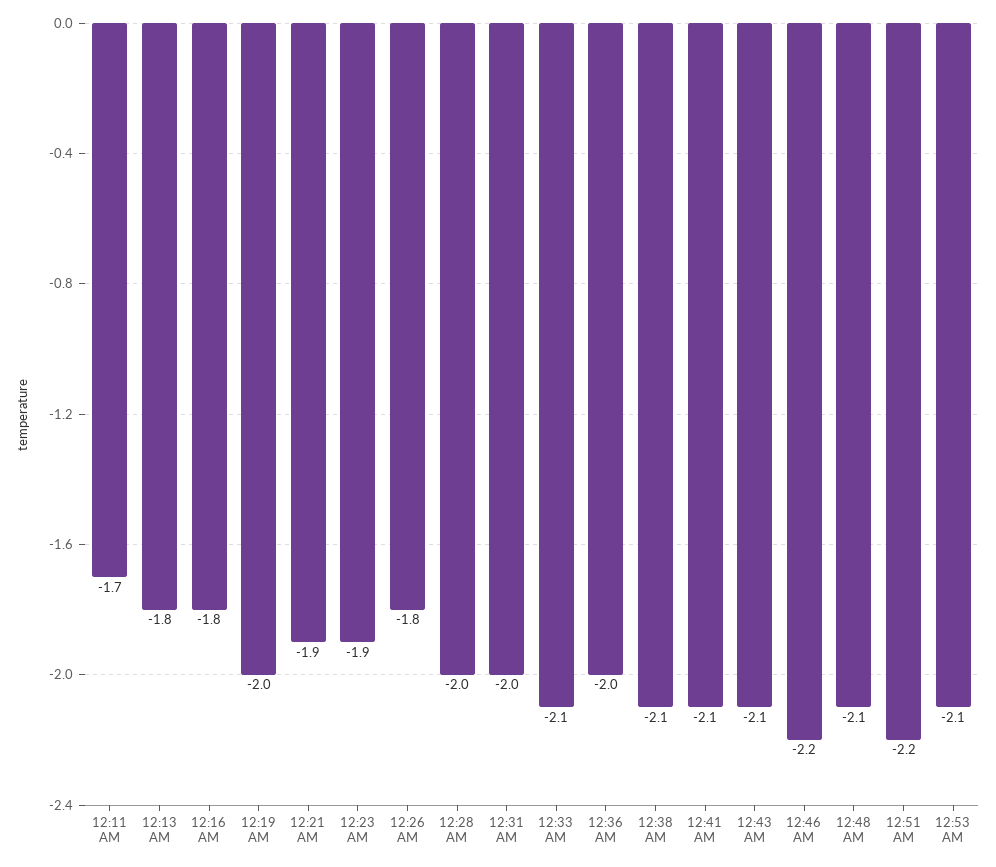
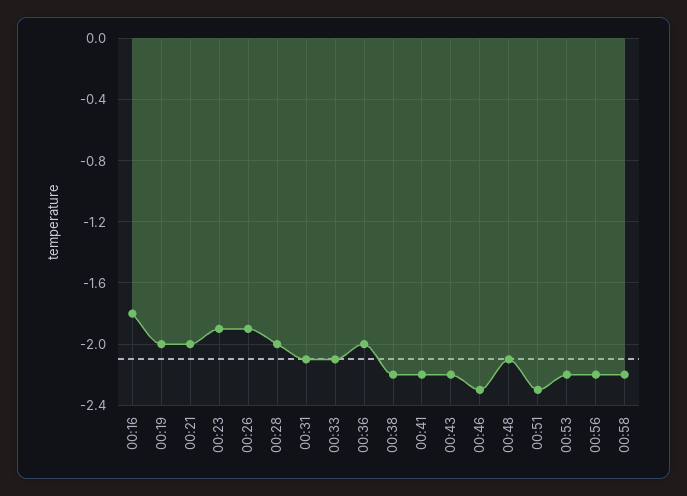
12:11 AM: -1.7 -> none
12:13 AM: -1.8 -> none
12:21 AM: -1.9 -> -2
12:26 AM: -1.8 -> -1.9
12:31 AM: -2 -> -2.1
12:38 AM: -2.1 -> -2.2
12:41 AM: -2.1 -> -2.2
12:43 AM: -2.1 -> -2.2
12:46 AM: -2.2 -> -2.3
12:51 AM: -2.2 -> -2.3
12:53 AM: -2.1 -> -2.2
00:56: none -> -2.2
00:58: none -> -2.2

